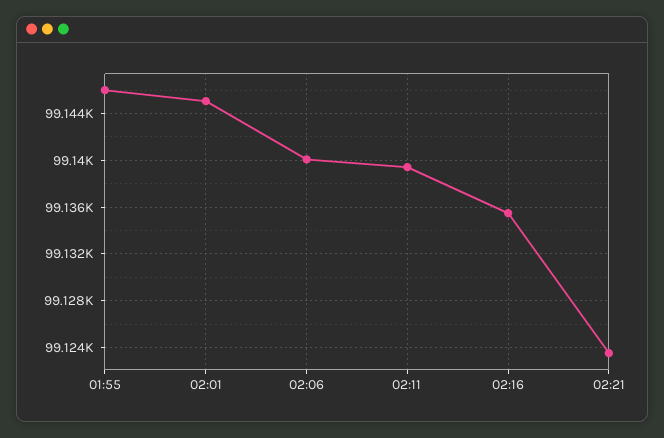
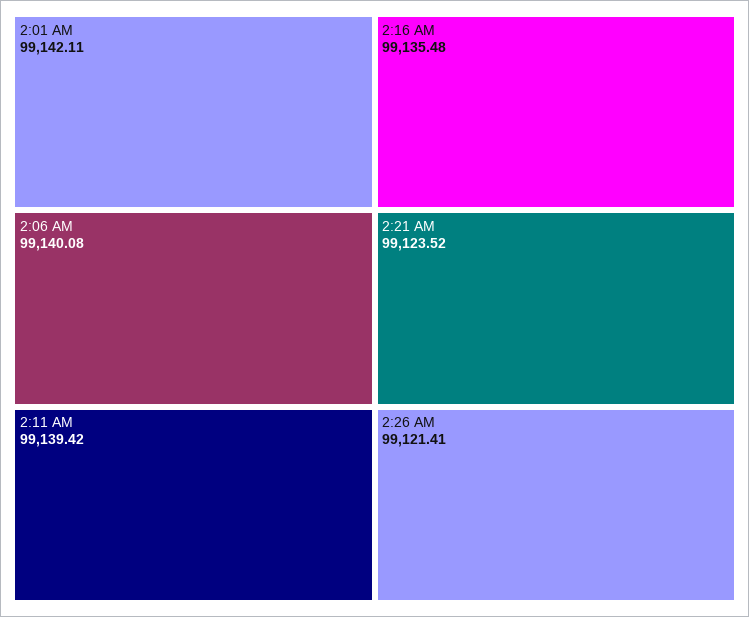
01:55: 99146 -> none
02:01: 99145 -> 99142.11
2:26 AM: none -> 99121.41

